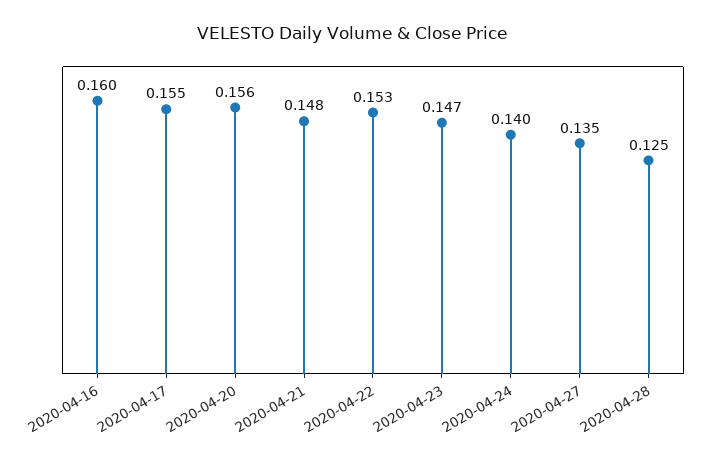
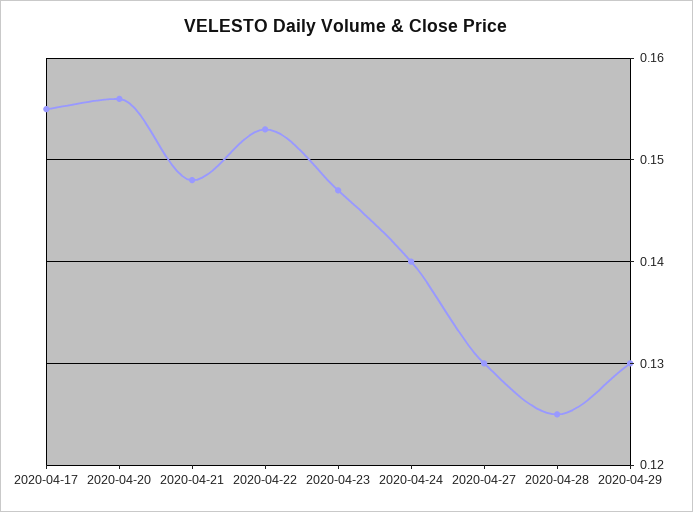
2020-04-16: 0.16 -> none
2020-04-27: 0.135 -> 0.13
2020-04-29: none -> 0.13

